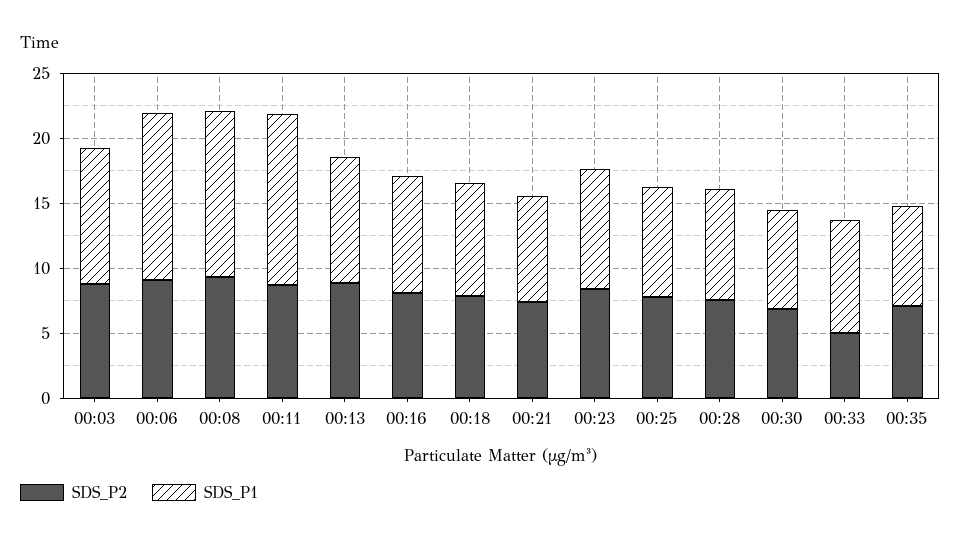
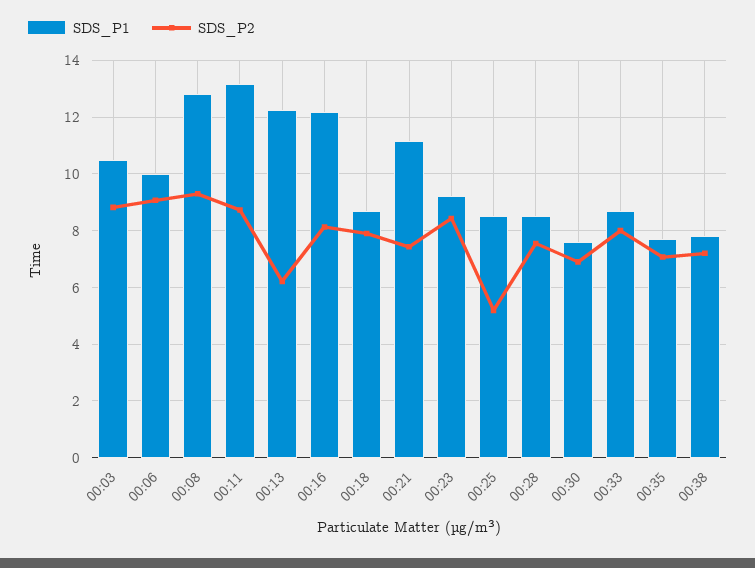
SDS_P1, 00:06: 13 -> 10
SDS_P2, 00:13: 9 -> 6.25
SDS_P1, 00:13: 10 -> 12.25
SDS_P1, 00:16: 9 -> 12.25
SDS_P1, 00:21: 8 -> 11.25
SDS_P2, 00:25: 8 -> 5.25
SDS_P2, 00:33: 5 -> 8
SDS_P1, 00:38: none -> 7.75
SDS_P2, 00:38: none -> 7.25

